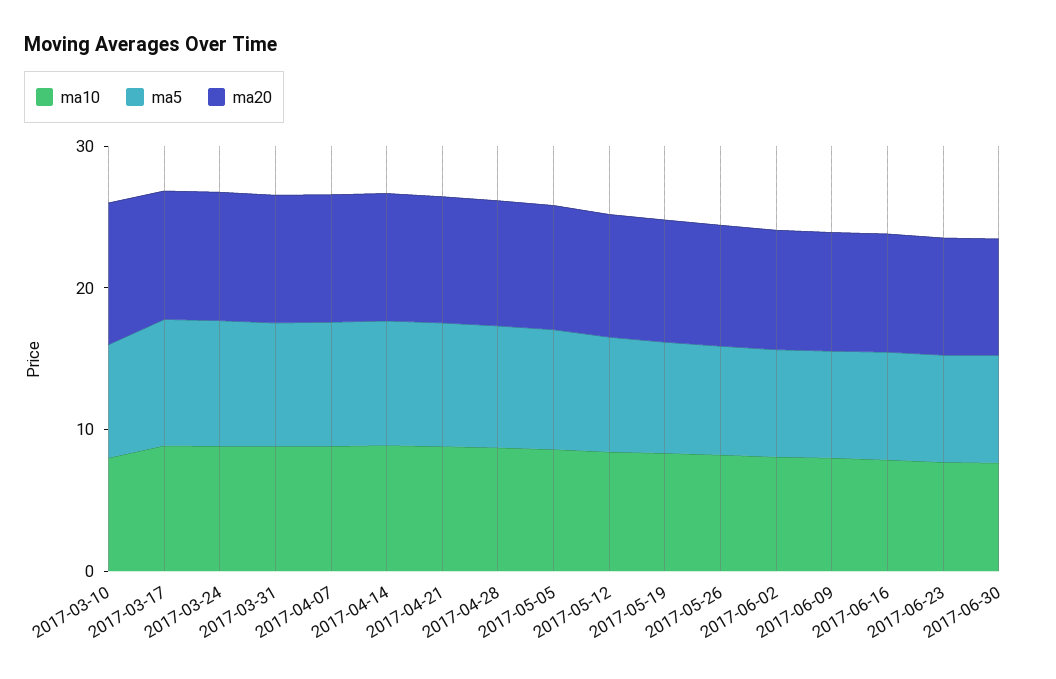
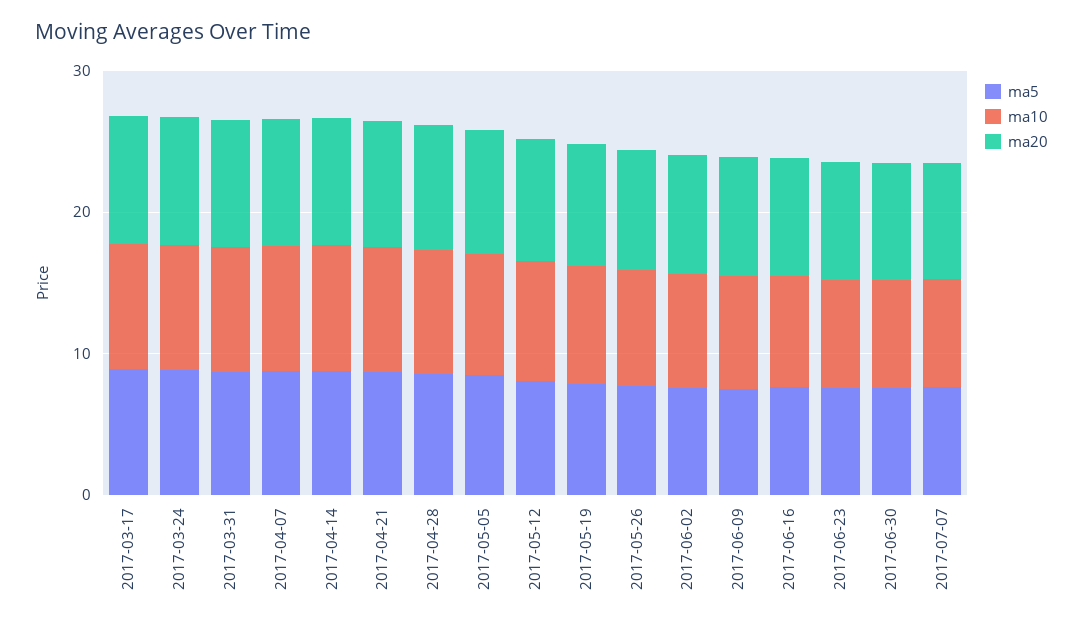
ma10, 2017-03-10: 8 -> none
ma5, 2017-03-10: 8 -> none
ma20, 2017-03-10: 10 -> none
ma5, 2017-07-07: none -> 8
ma10, 2017-07-07: none -> 8
ma20, 2017-07-07: none -> 8

